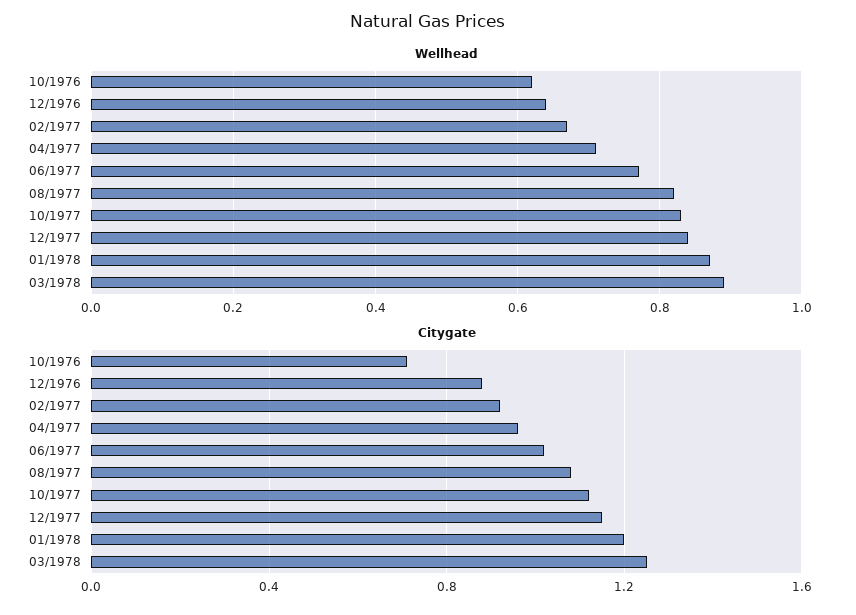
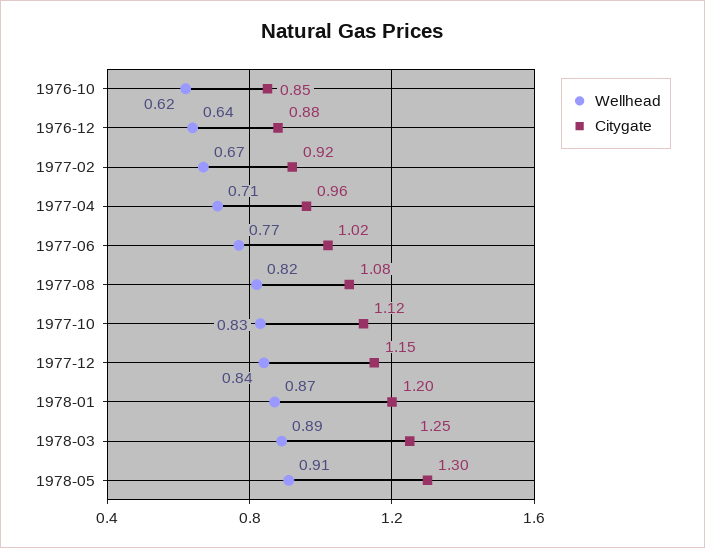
Citygate, 10/1976: 0.7 -> 0.85
Wellhead, 1978-05: none -> 0.91
Citygate, 1978-05: none -> 1.3

